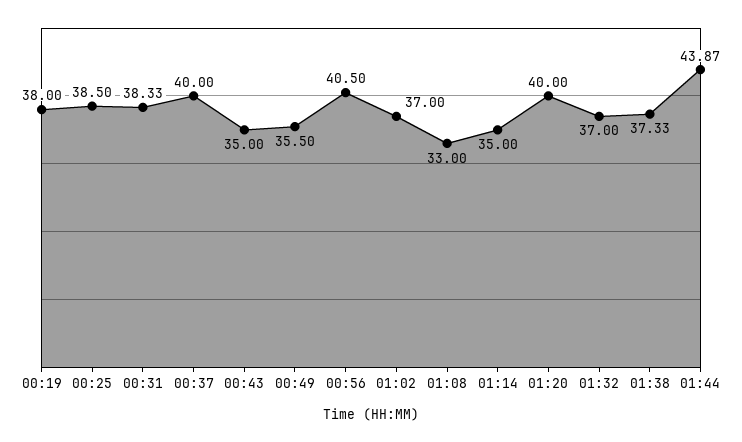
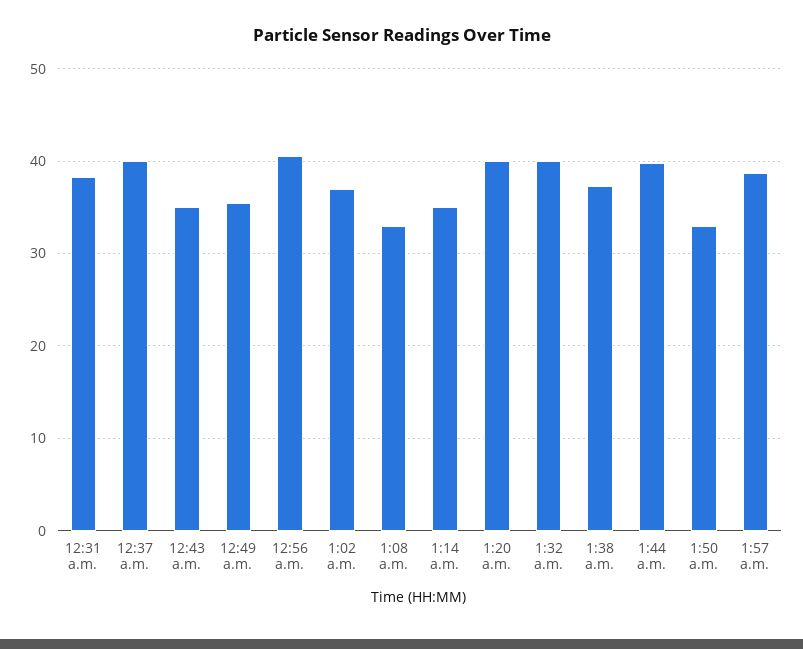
00:19: 38 -> none
00:25: 38.5 -> none
01:32: 37 -> 40
01:44: 43.87 -> 40
1:50 a.m.: none -> 33
1:57 a.m.: none -> 39

